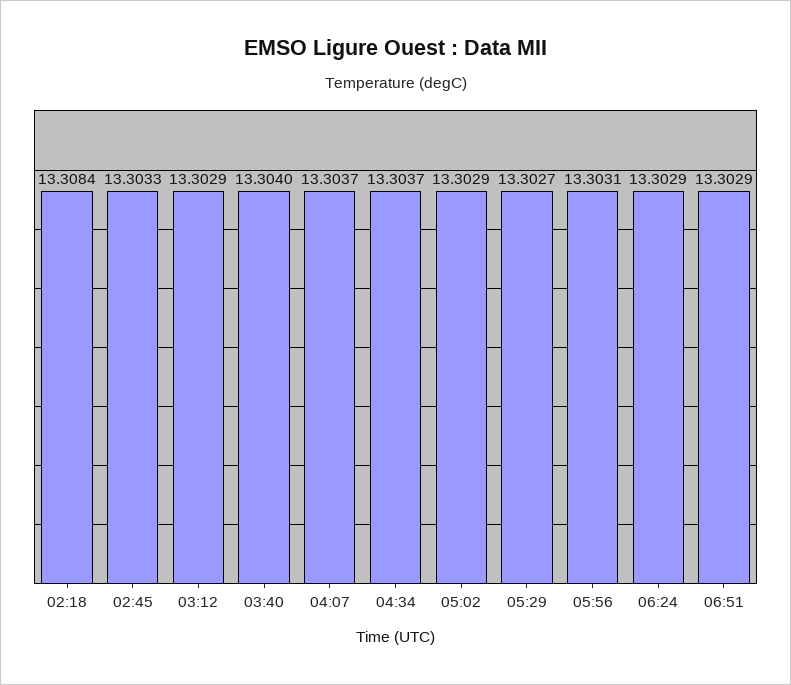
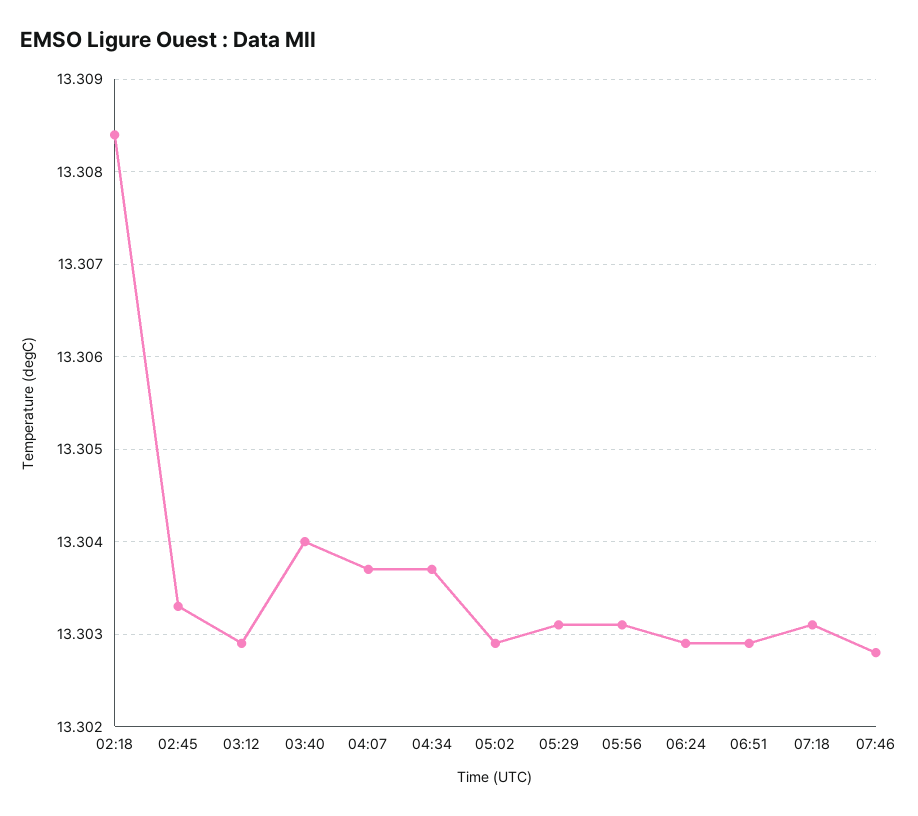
05:29: 13.3027 -> 13.3031
07:18: none -> 13.3031
07:46: none -> 13.3028

